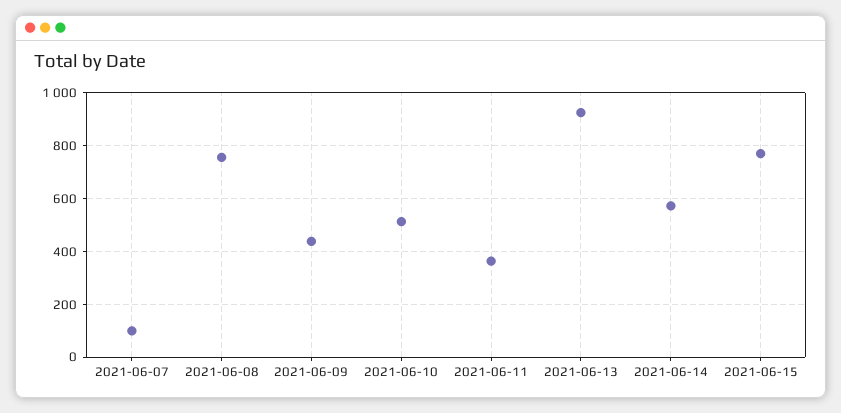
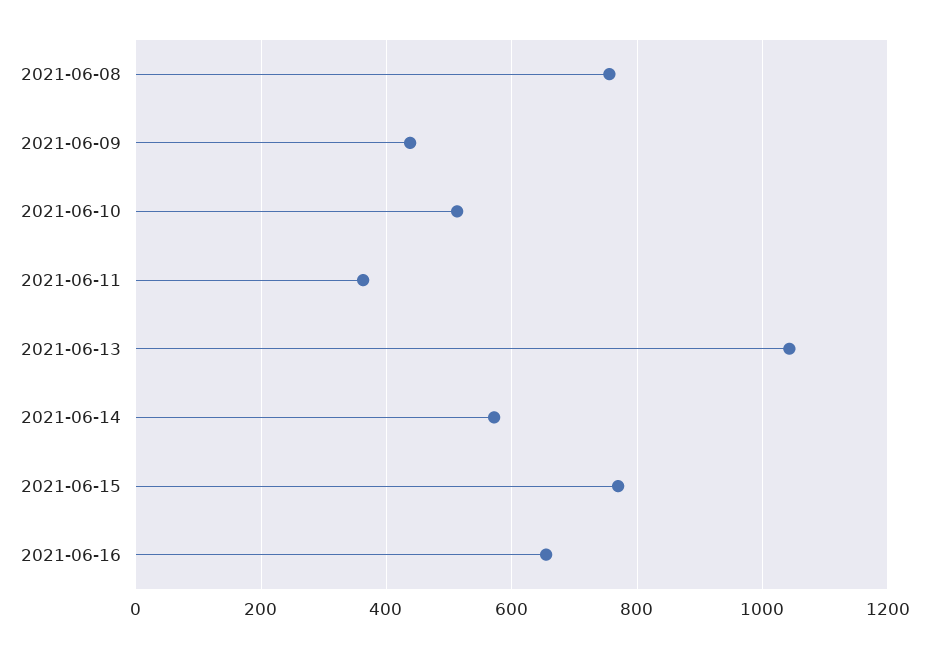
2021-06-07: 100 -> none
2021-06-13: 925 -> 1040
2021-06-16: none -> 660

